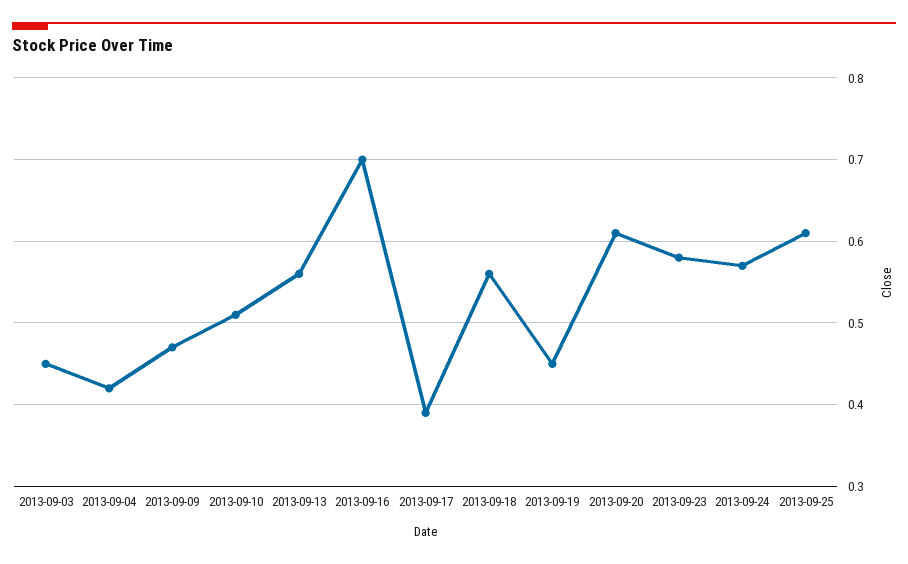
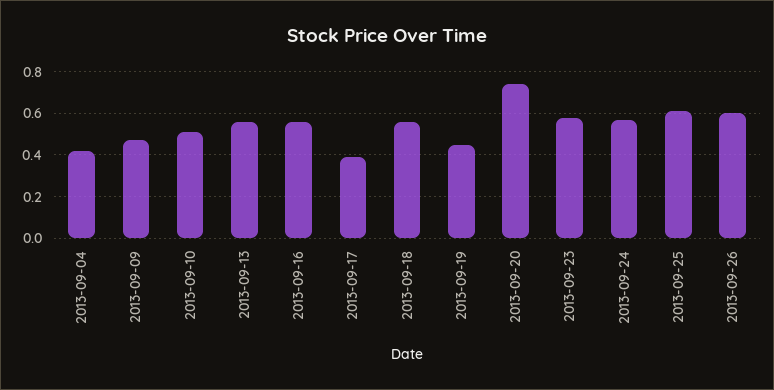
2013-09-03: 0.45 -> none
2013-09-16: 0.7 -> 0.55
2013-09-20: 0.61 -> 0.75
2013-09-26: none -> 0.6

